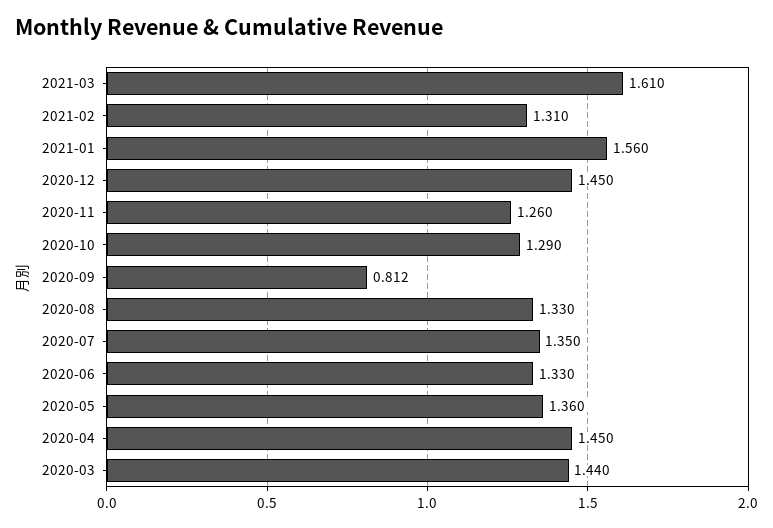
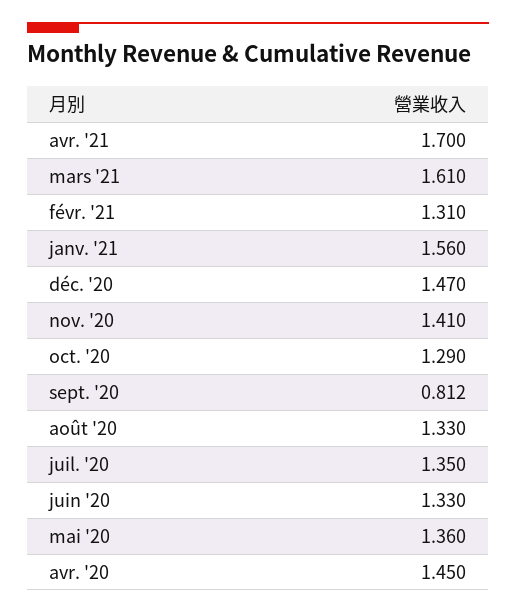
2020-12: 1.45 -> 1.47
2020-11: 1.26 -> 1.41
2020-03: 1.44 -> none
avr. '21: none -> 1.7

